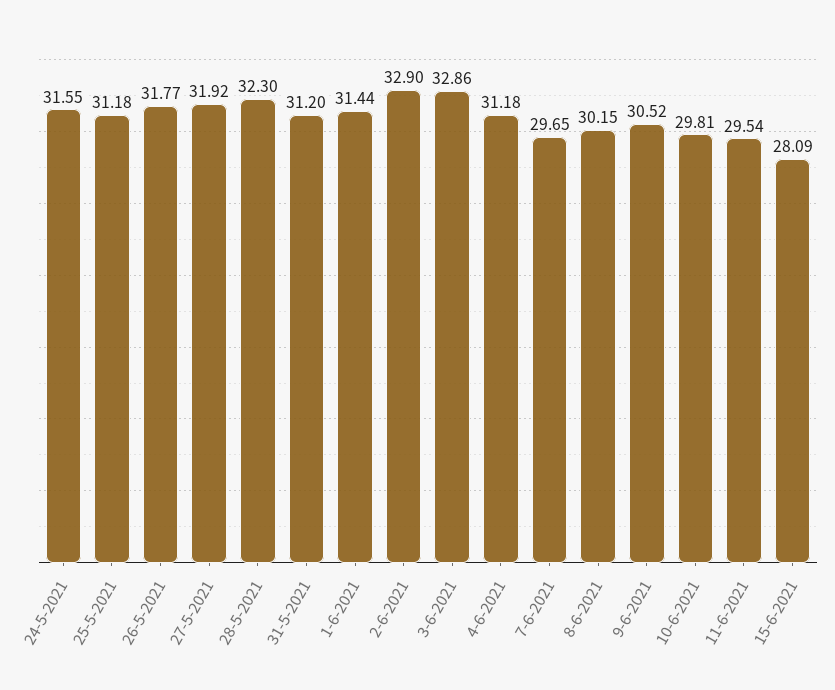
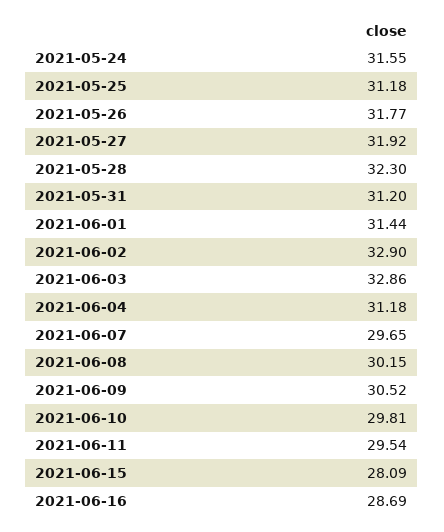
2021-06-16: none -> 28.69

